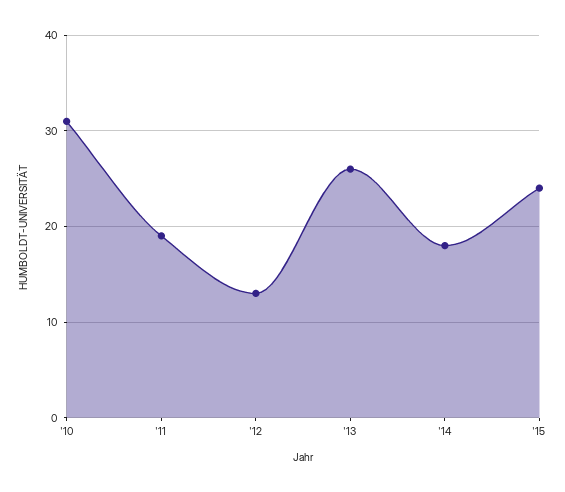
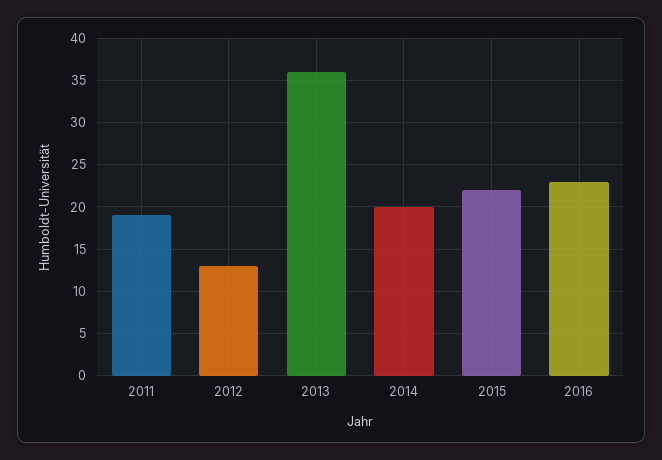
'10: 31 -> none
'13: 26 -> 36
'14: 18 -> 20
'15: 24 -> 22
2016: none -> 23

